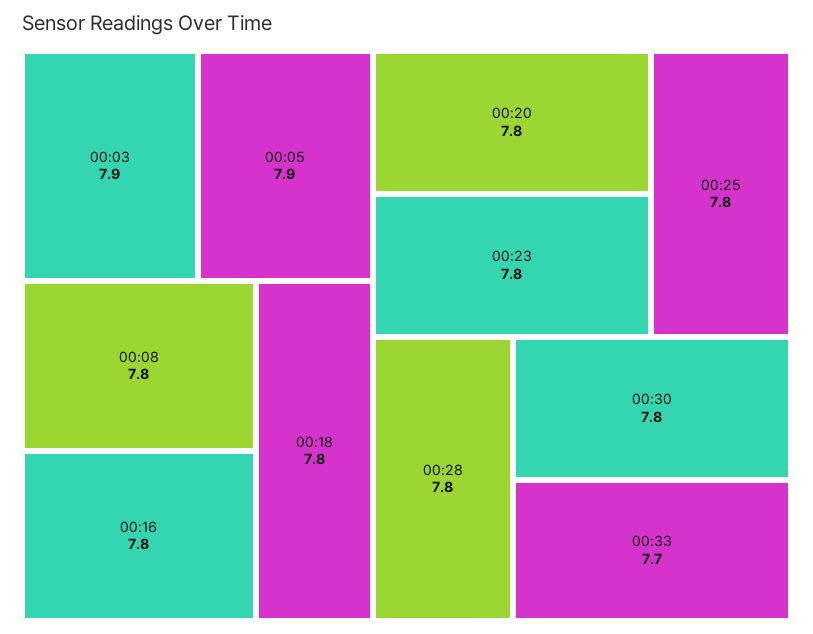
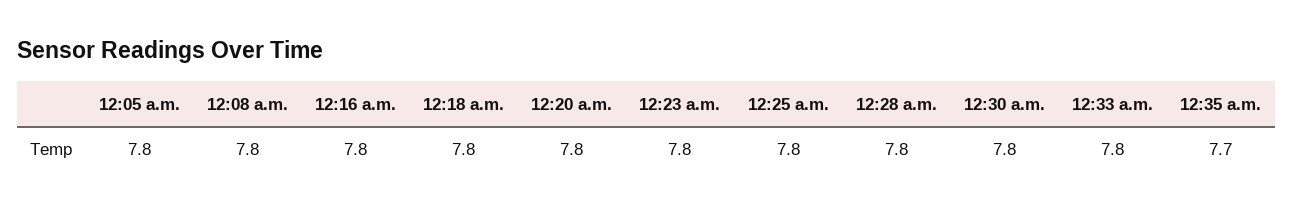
00:03: 7.9 -> none
00:05: 7.9 -> 7.8
00:33: 7.7 -> 7.8
12:35 a.m.: none -> 7.7

